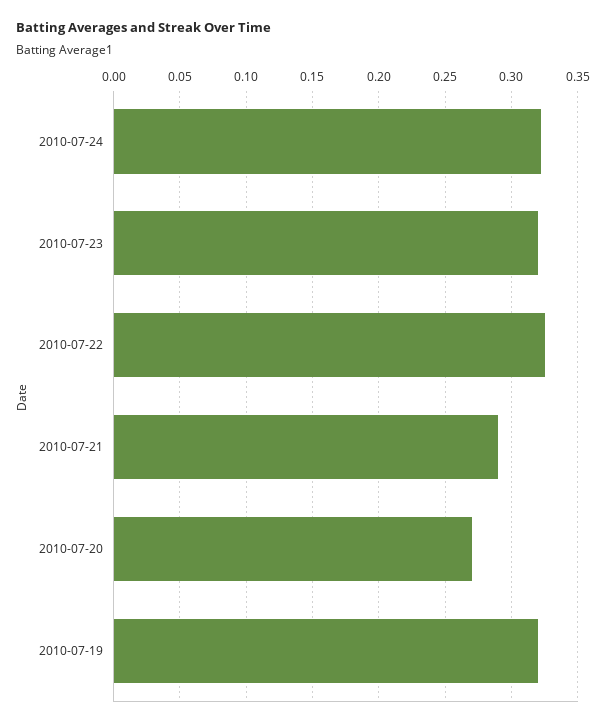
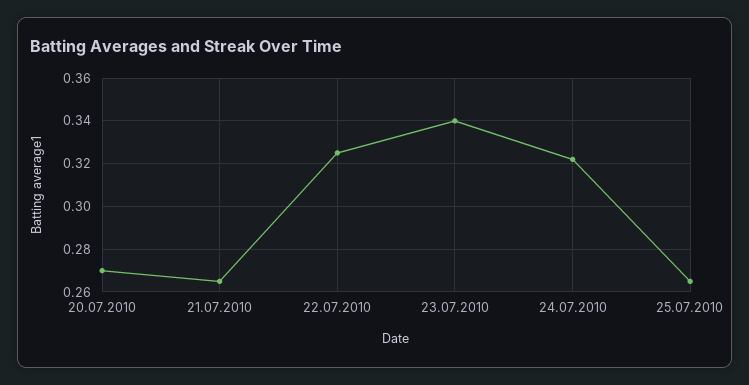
2010-07-23: 0.32 -> 0.34
2010-07-21: 0.29 -> 0.265
2010-07-19: 0.32 -> none
25.07.2010: none -> 0.265

